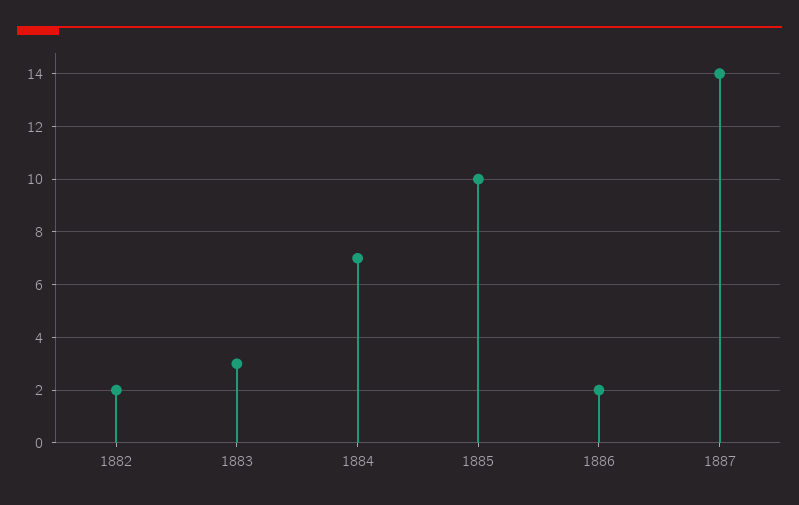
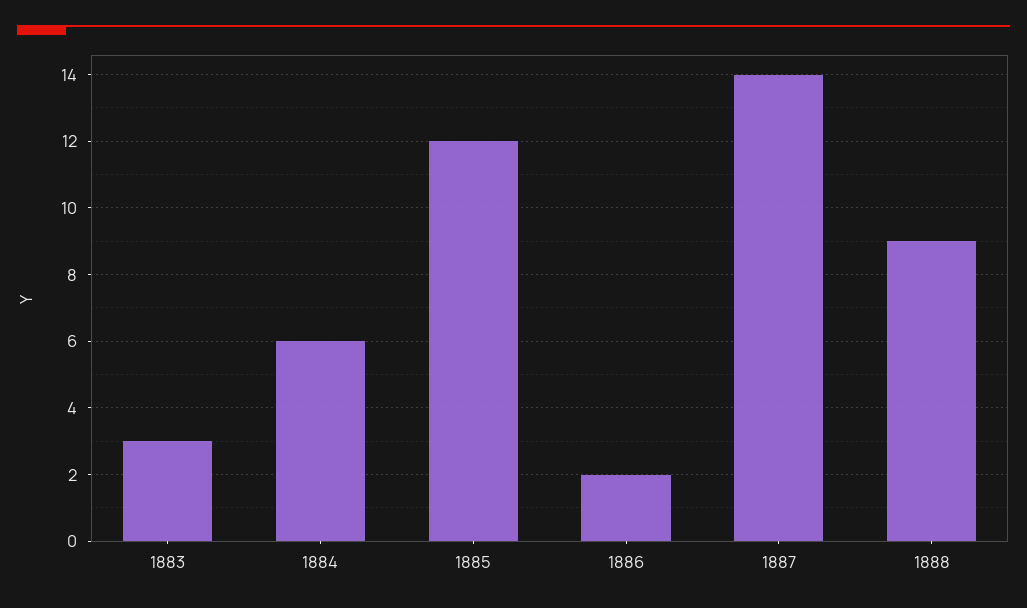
1882: 2 -> none
1884: 7 -> 6
1885: 10 -> 12
1888: none -> 9

